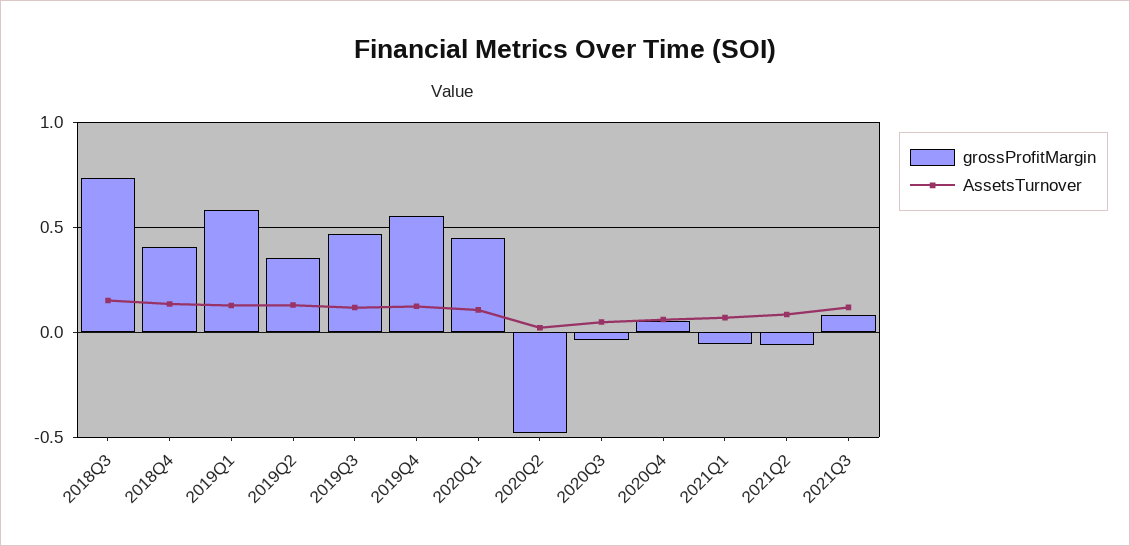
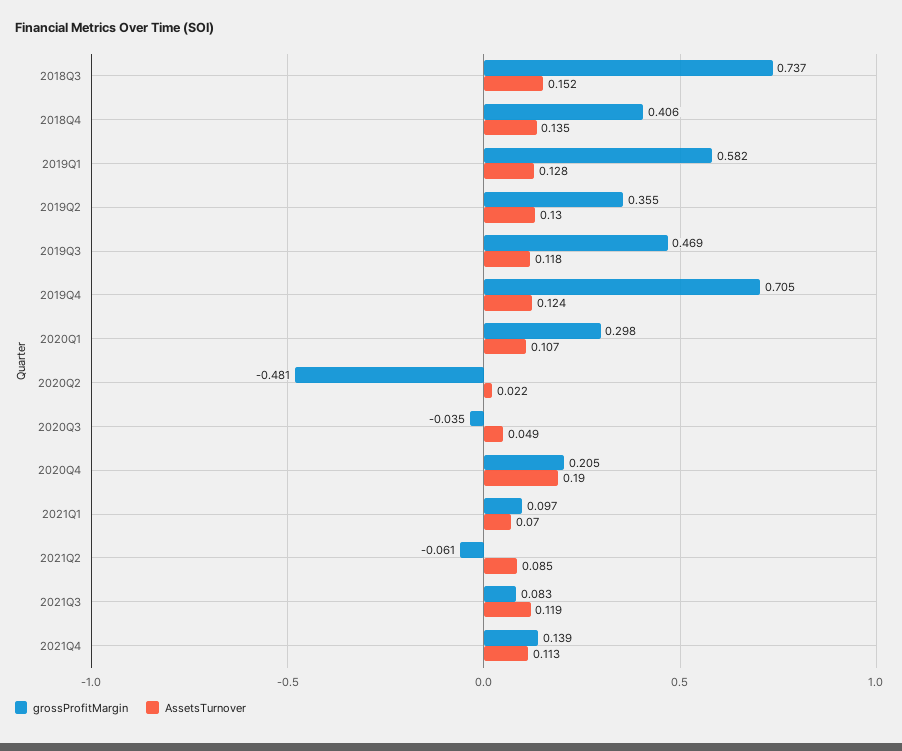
grossProfitMargin, 2019Q4: 0.55 -> 0.705
grossProfitMargin, 2020Q1: 0.45 -> 0.298
grossProfitMargin, 2020Q4: 0.05 -> 0.205
AssetsTurnover, 2020Q4: 0.05 -> 0.19
grossProfitMargin, 2021Q1: -0.05 -> 0.097
grossProfitMargin, 2021Q4: none -> 0.139
AssetsTurnover, 2021Q4: none -> 0.113

